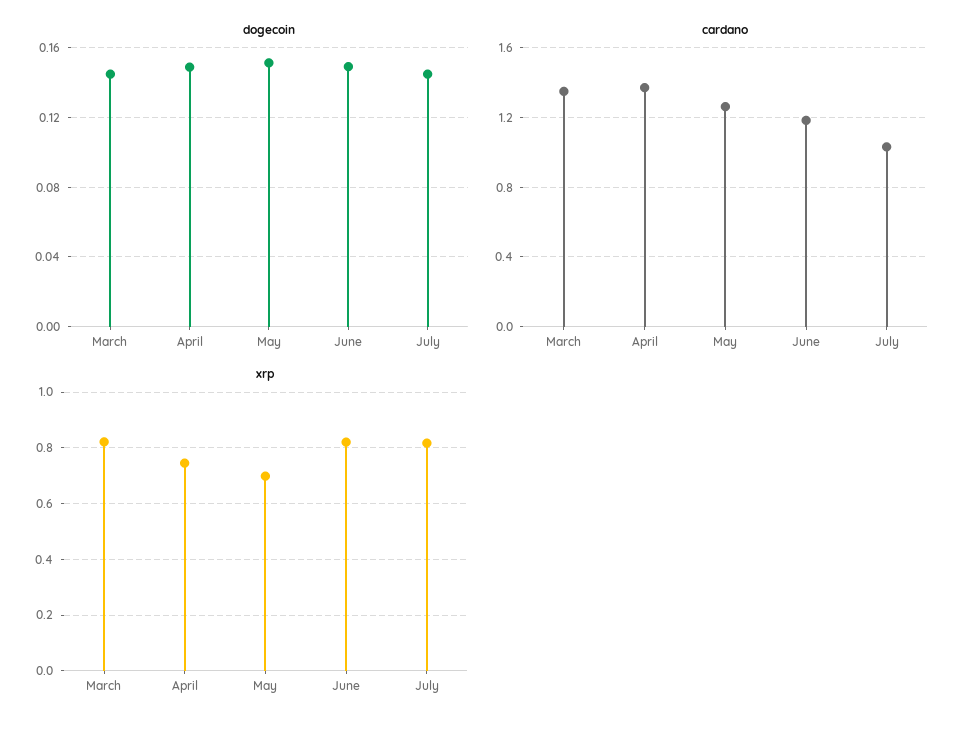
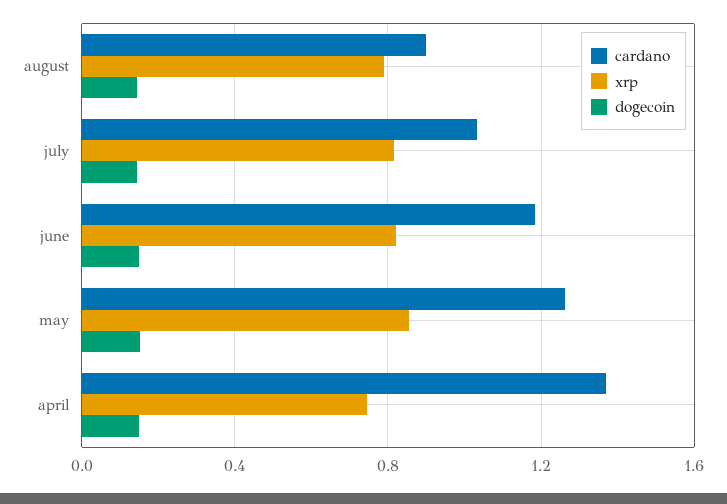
dogecoin, March: 0.145 -> none
cardano, March: 1.35 -> none
xrp, March: 0.825 -> none
xrp, May: 0.7 -> 0.85
cardano, august: none -> 0.9
xrp, august: none -> 0.8
dogecoin, august: none -> 0.15

